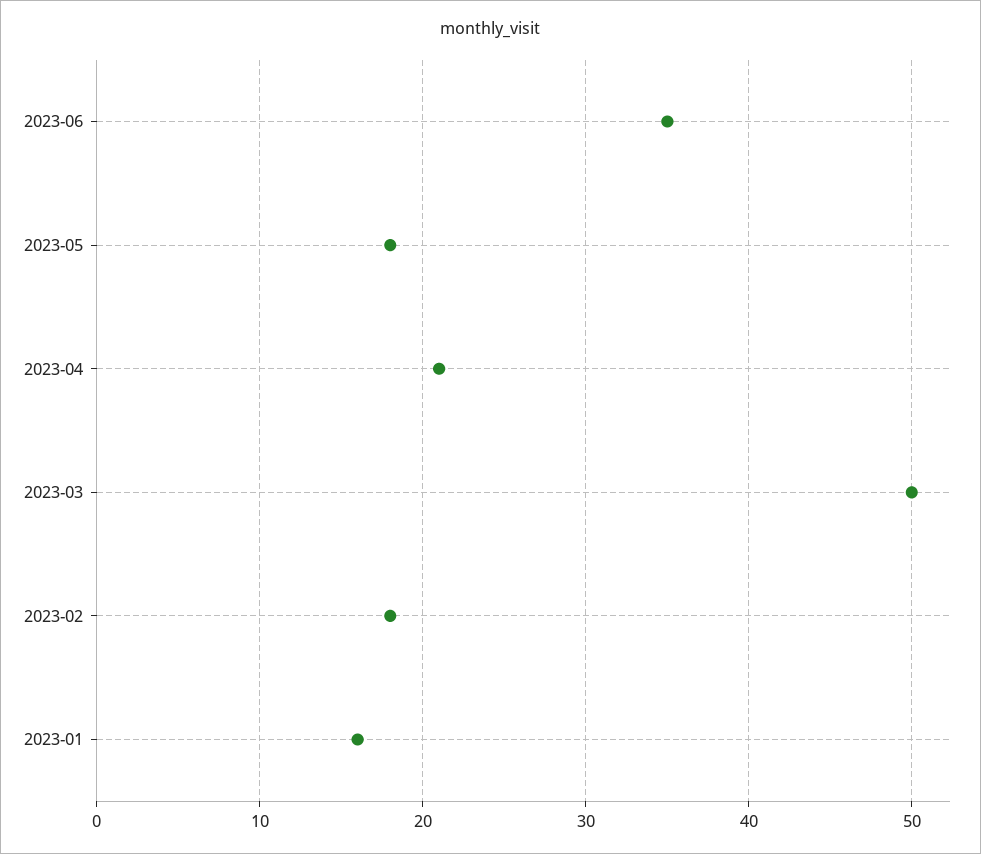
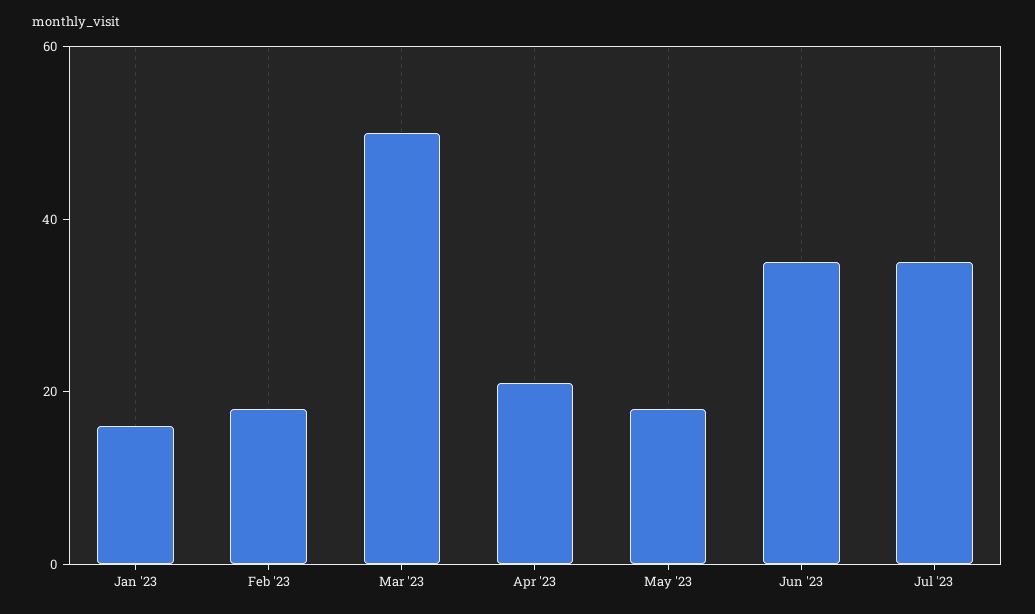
Jul '23: none -> 35

